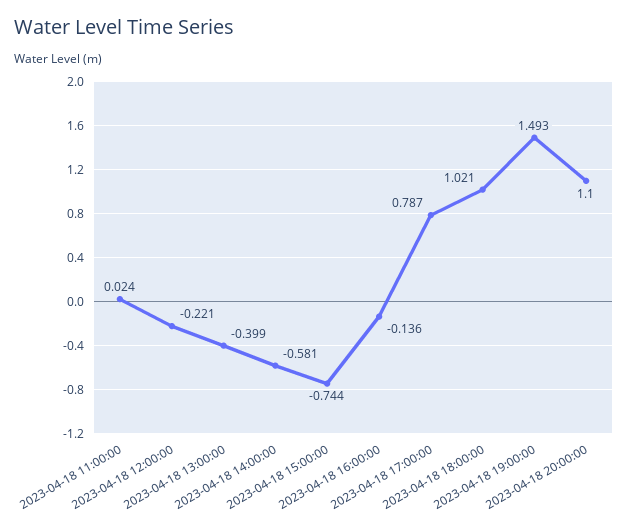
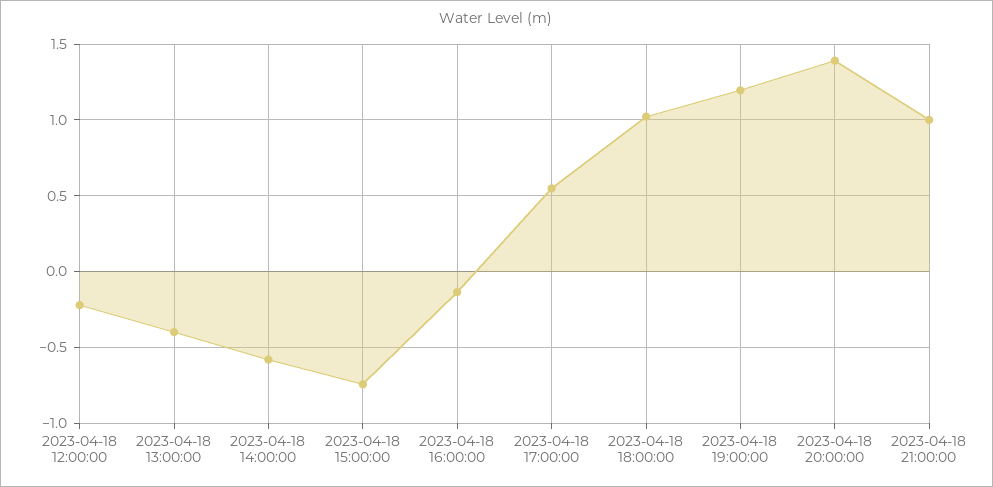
2023-04-18 11:00:00: 0.024 -> none
2023-04-18 17:00:00: 0.787 -> 0.55
2023-04-18 19:00:00: 1.493 -> 1.2
2023-04-18 20:00:00: 1.1 -> 1.4
2023-04-18 21:00:00: none -> 1

